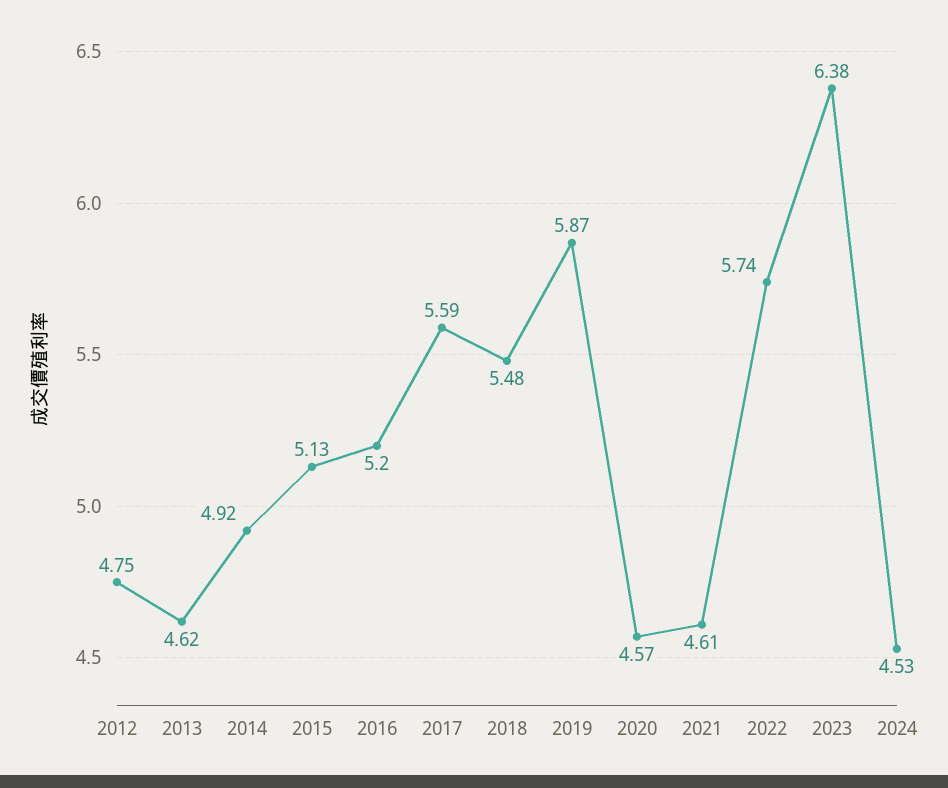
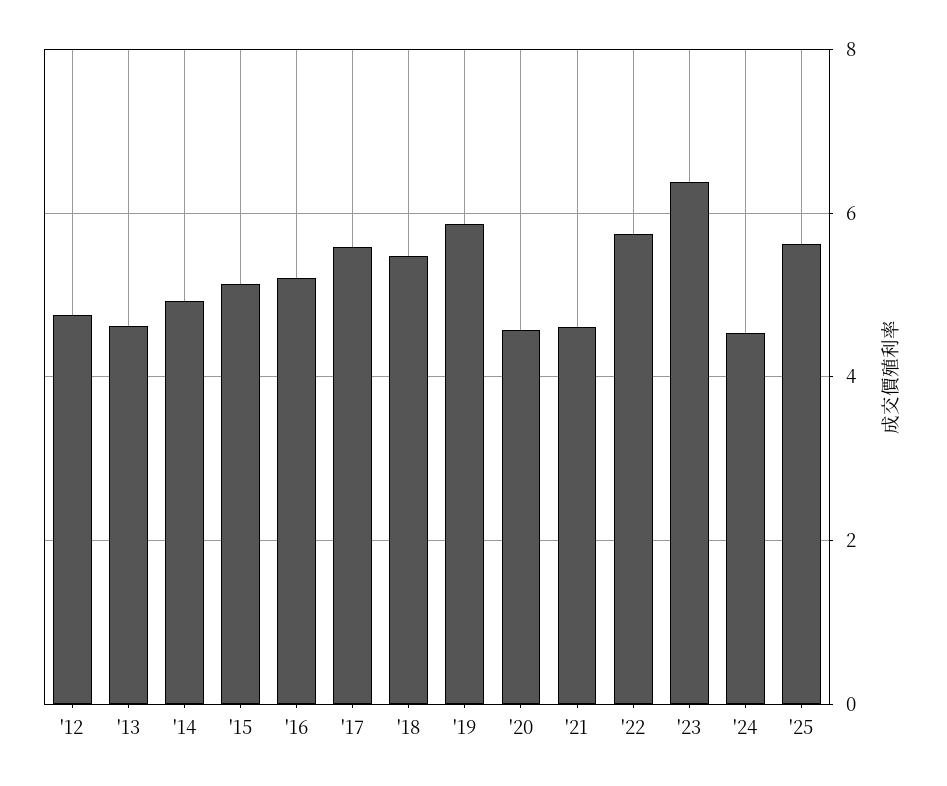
'25: none -> 5.6

